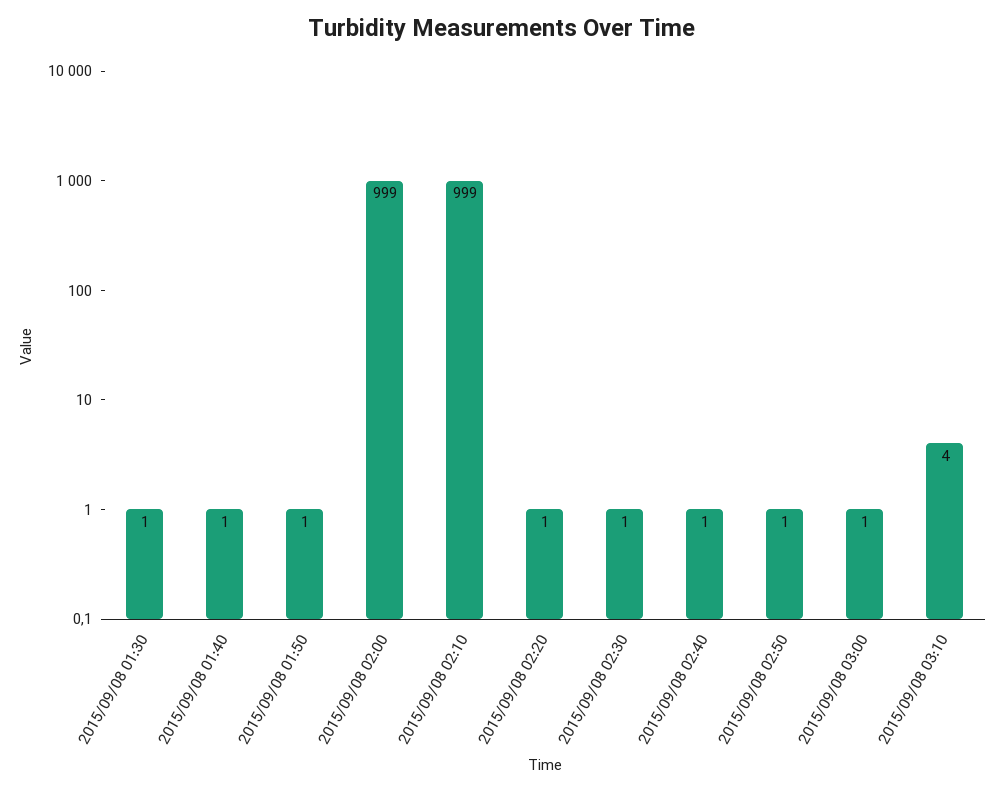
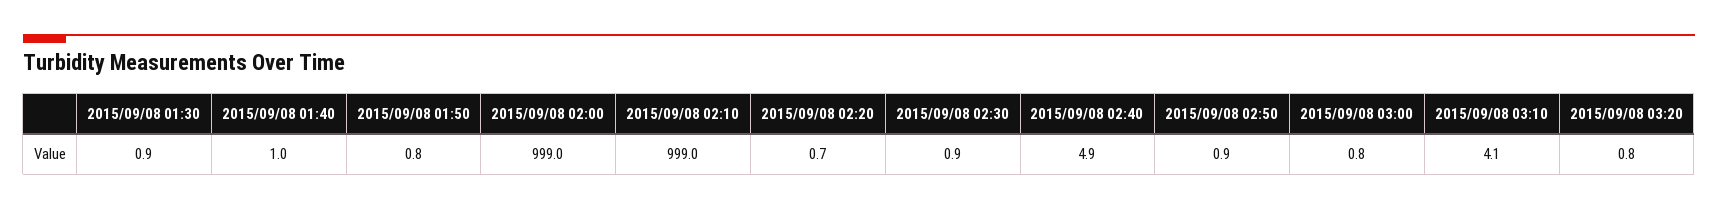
2015/09/08 02:40: 1 -> 4.9
2015/09/08 03:20: none -> 0.8

